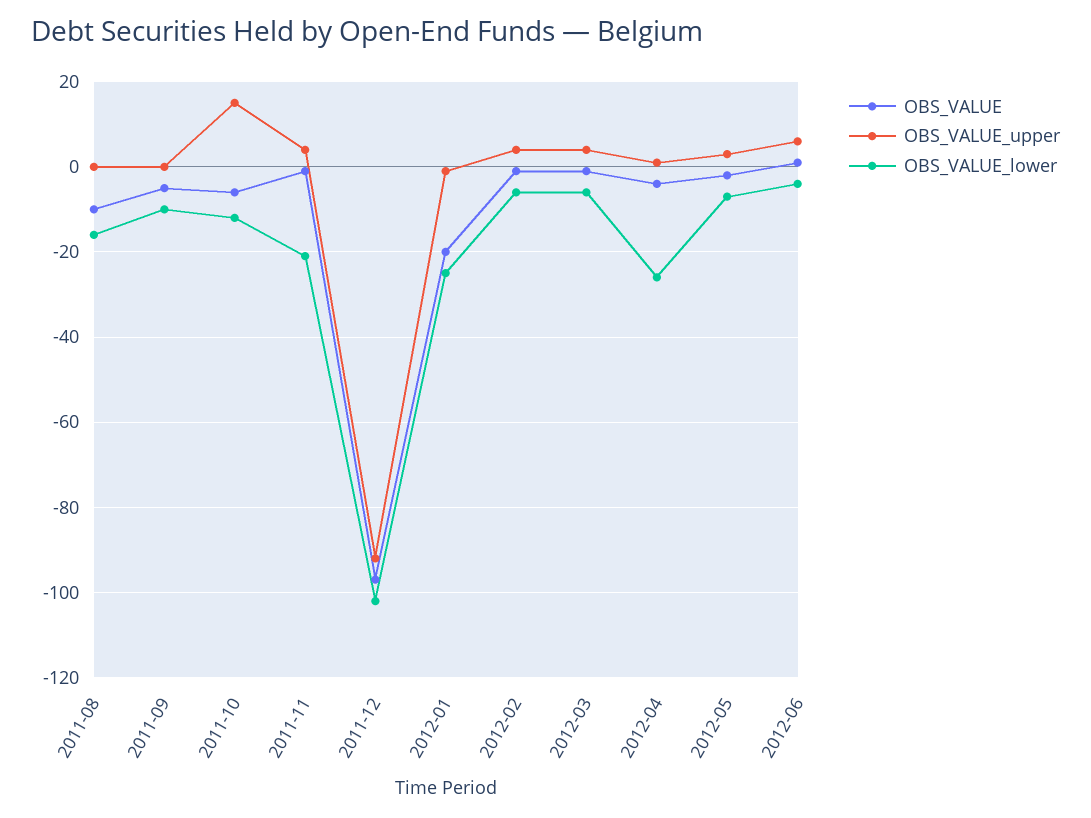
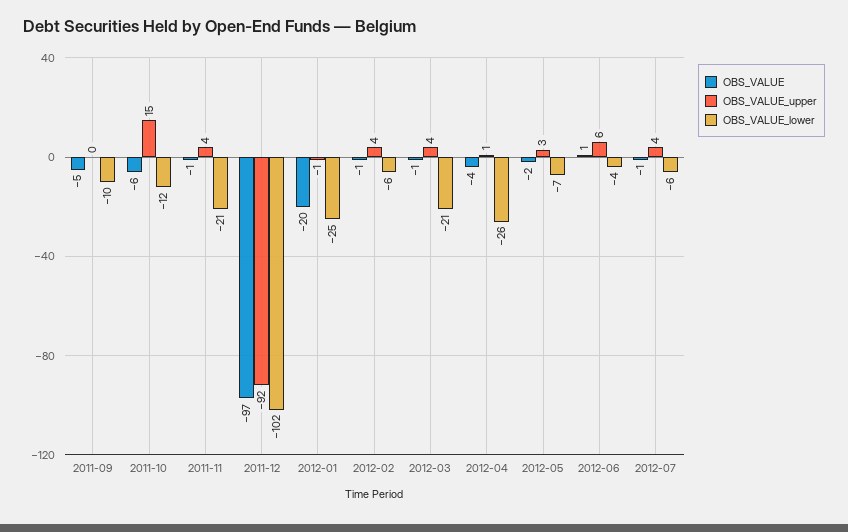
OBS_VALUE, 2011-08: -10 -> none
OBS_VALUE_upper, 2011-08: 0 -> none
OBS_VALUE_lower, 2011-08: -15 -> none
OBS_VALUE_lower, 2012-03: -5 -> -21
OBS_VALUE, 2012-07: none -> -1
OBS_VALUE_upper, 2012-07: none -> 4
OBS_VALUE_lower, 2012-07: none -> -6

